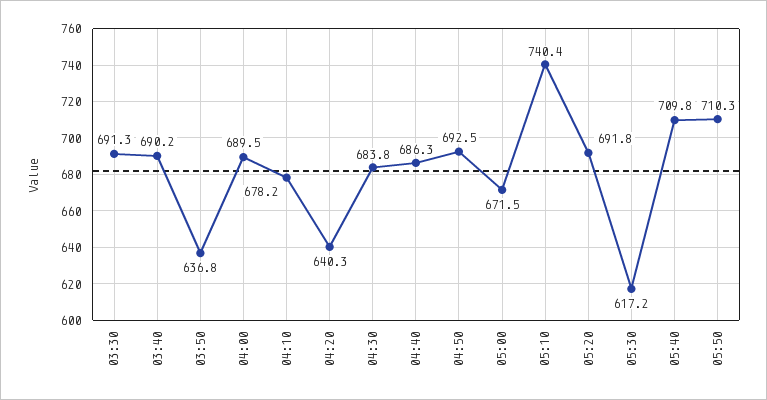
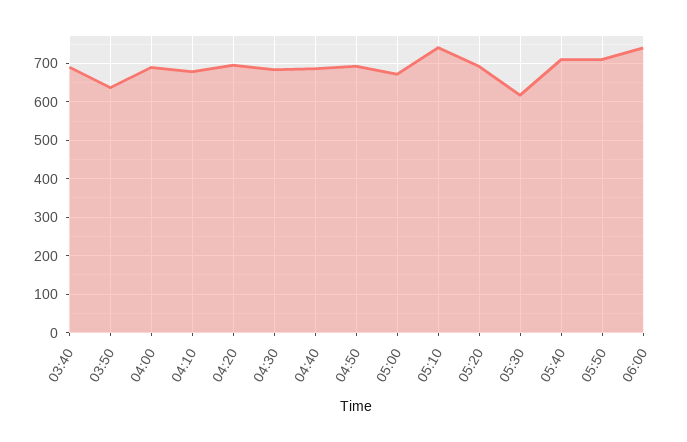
03:30: 691.3 -> none
04:20: 640.3 -> 700
06:00: none -> 740

